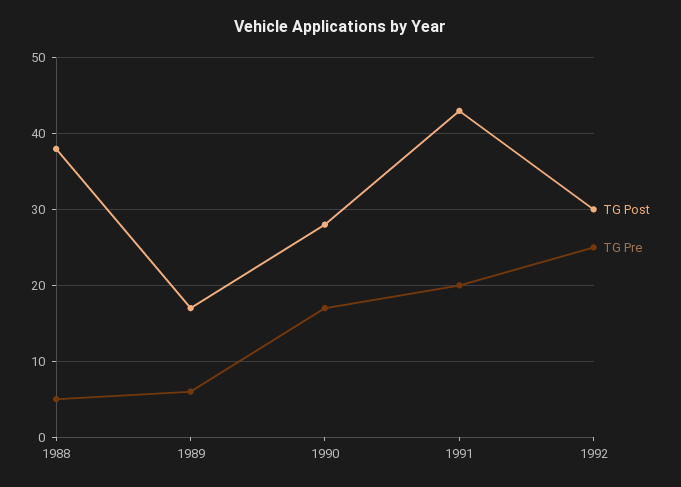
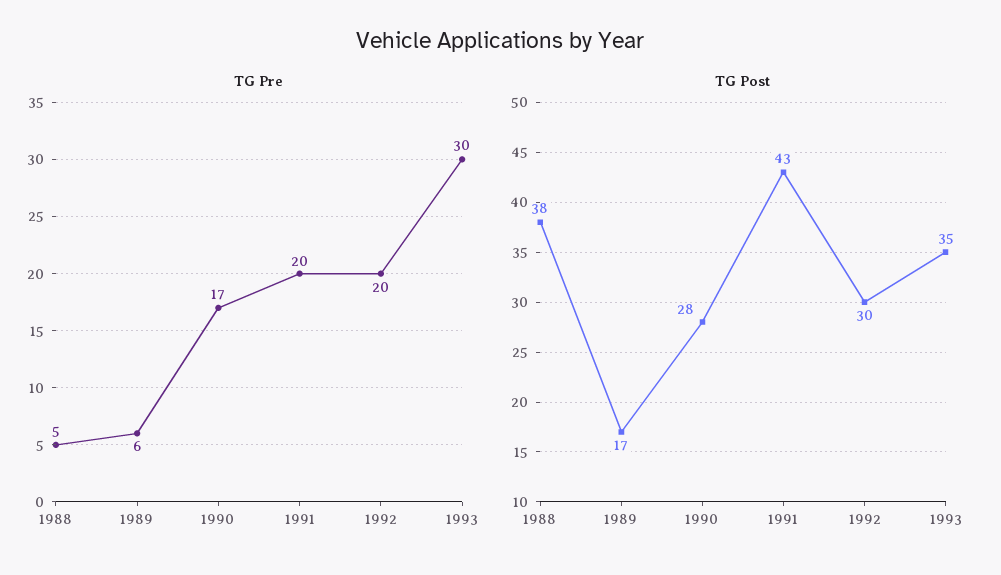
TG Pre, 1992: 25 -> 20
TG Pre, 1993: none -> 30
TG Post, 1993: none -> 35

